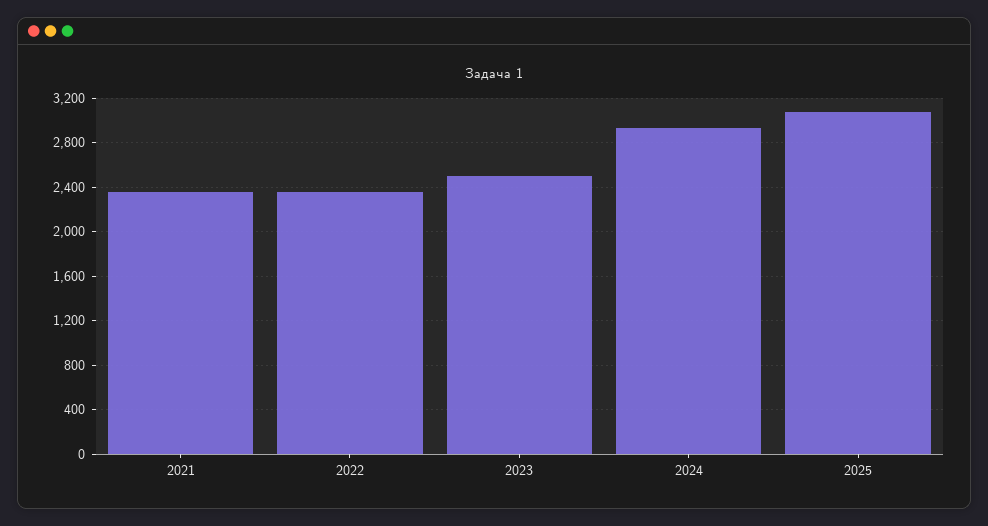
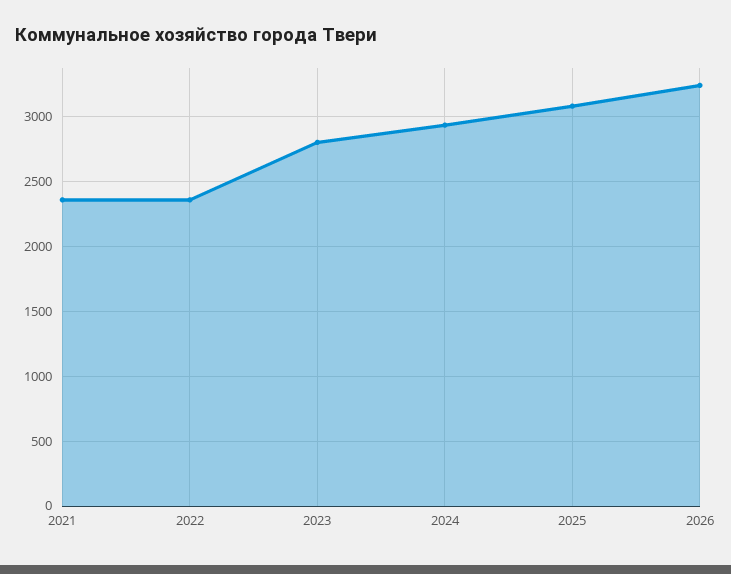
2023: 2500 -> 2800
2026: none -> 3250

